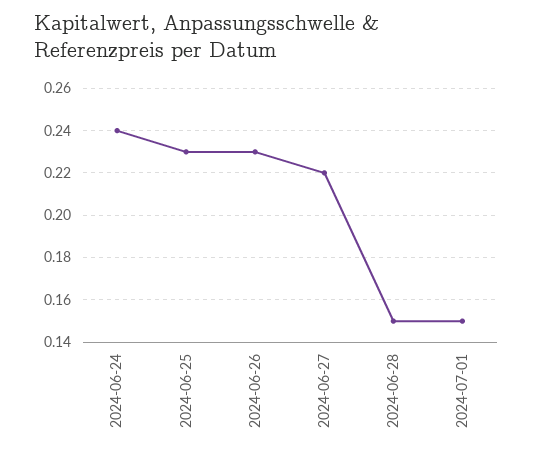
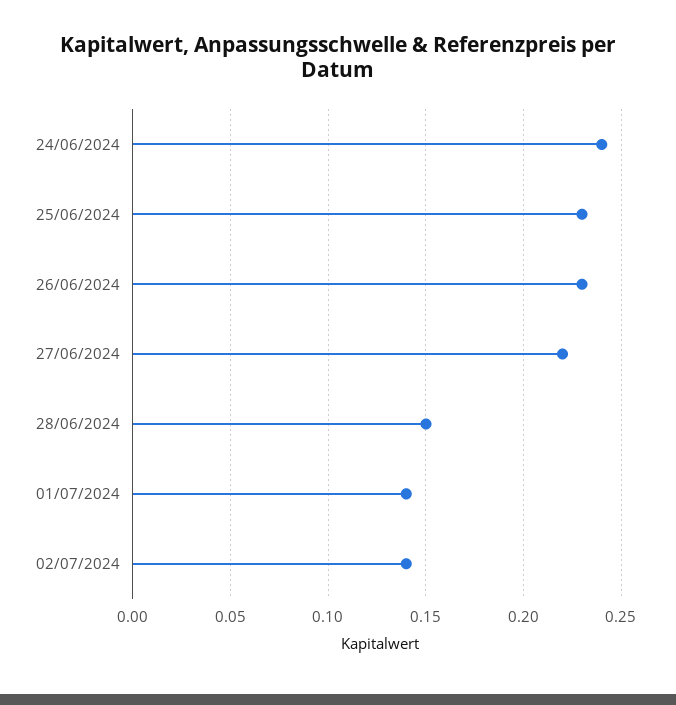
2024-07-01: 0.15 -> 0.14
02/07/2024: none -> 0.14

